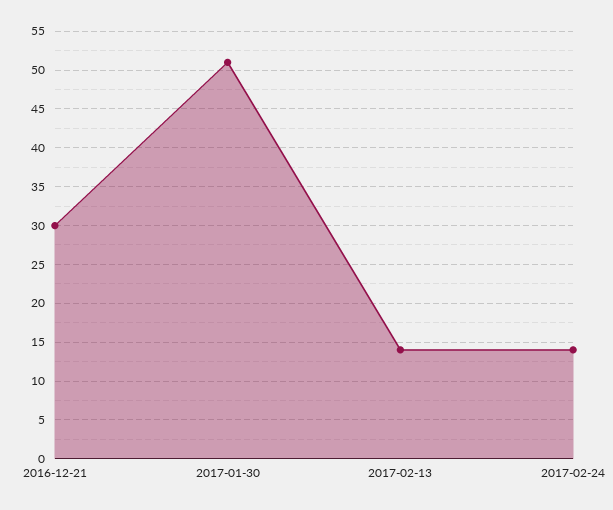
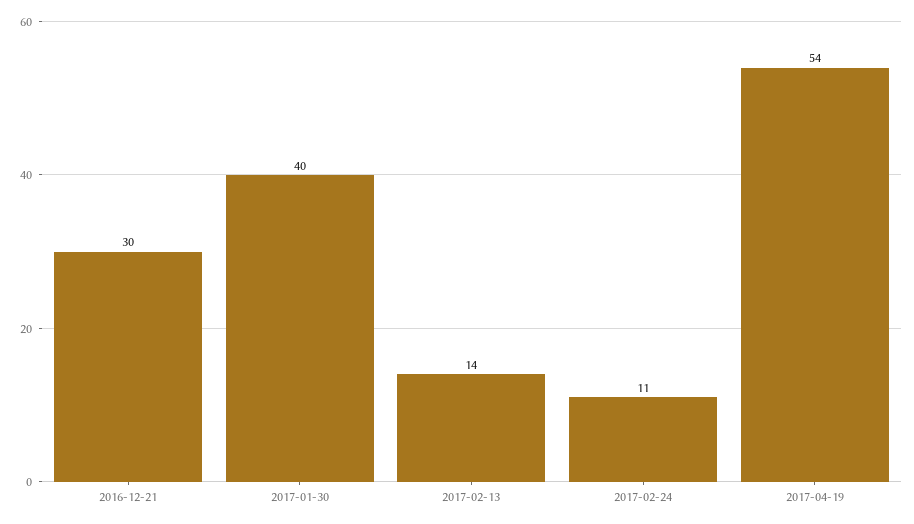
2017-01-30: 51 -> 40
2017-02-24: 14 -> 11
2017-04-19: none -> 54

